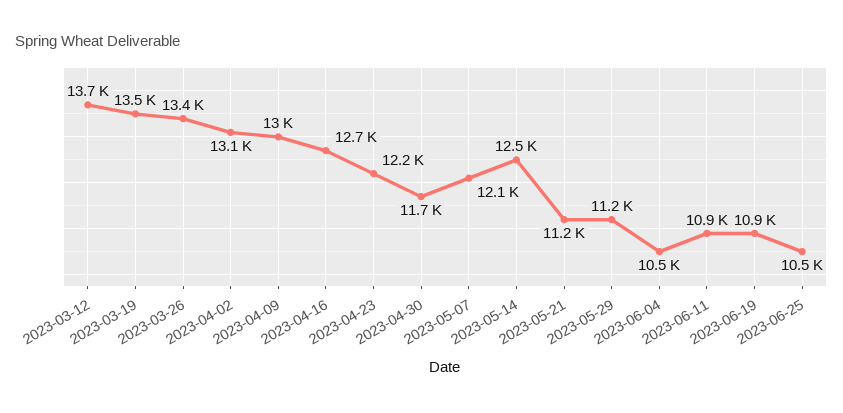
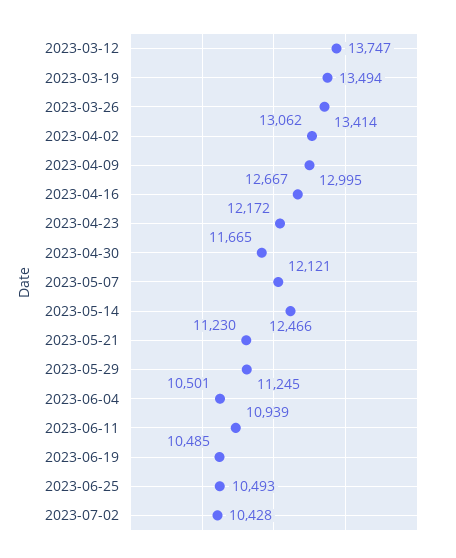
2023-06-19: 10900 -> 10485
2023-07-02: none -> 10428

